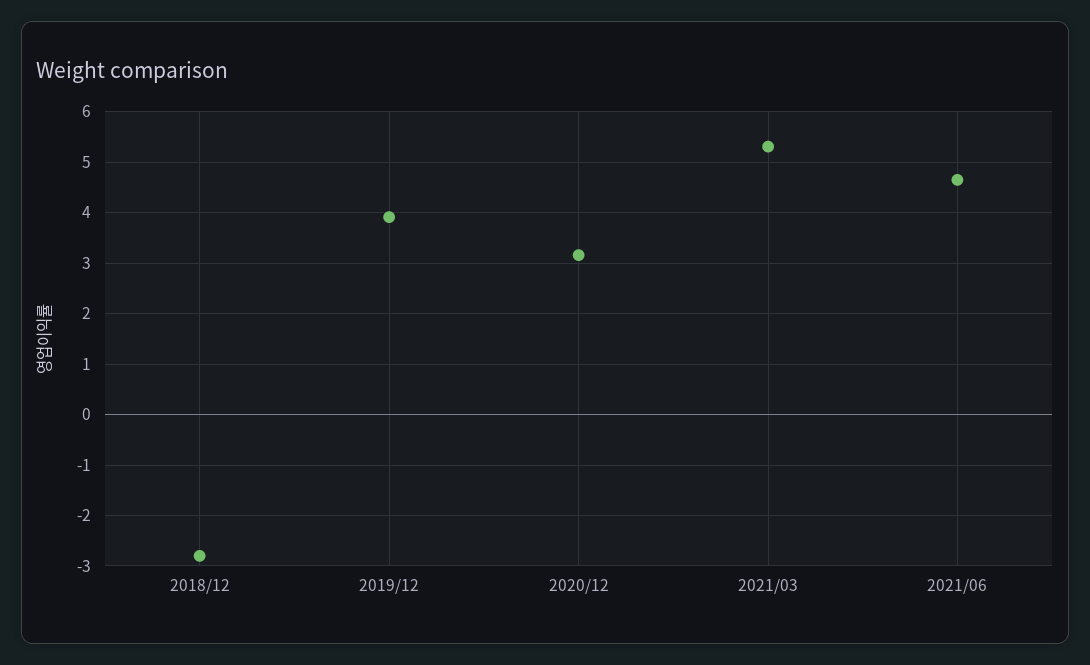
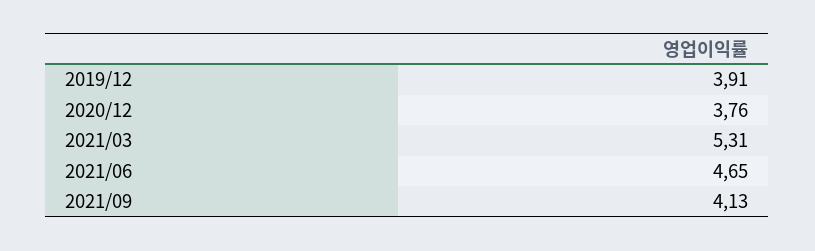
2018/12: -2.8 -> none
2020/12: 3.2 -> 3.76
2021/09: none -> 4.13

